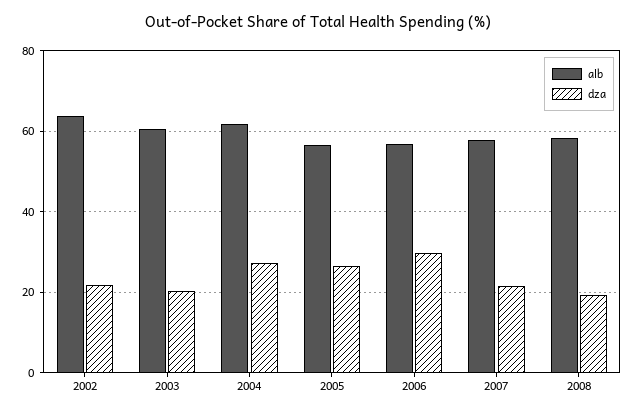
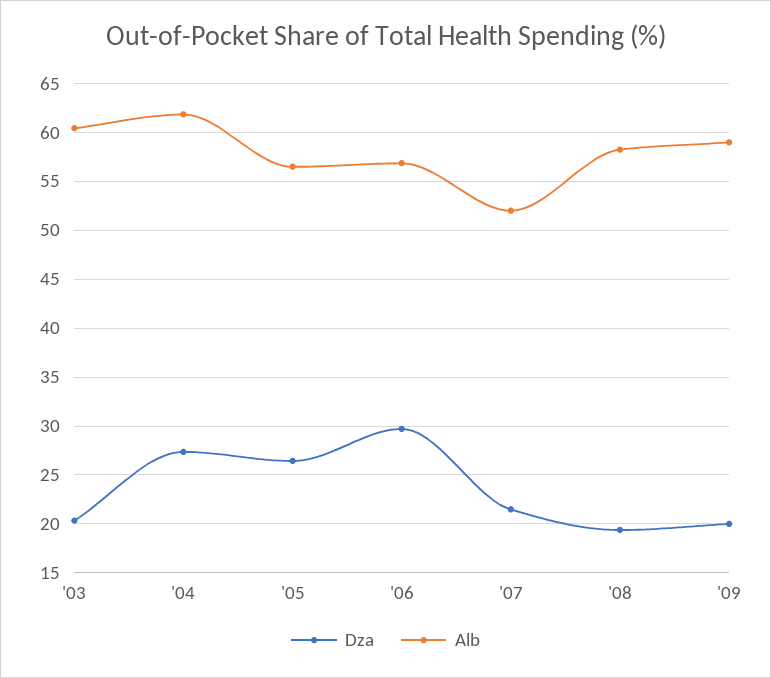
alb, 2002: 64 -> none
dza, 2002: 22 -> none
alb, 2007: 58 -> 52
dza, '09: none -> 20
alb, '09: none -> 59

